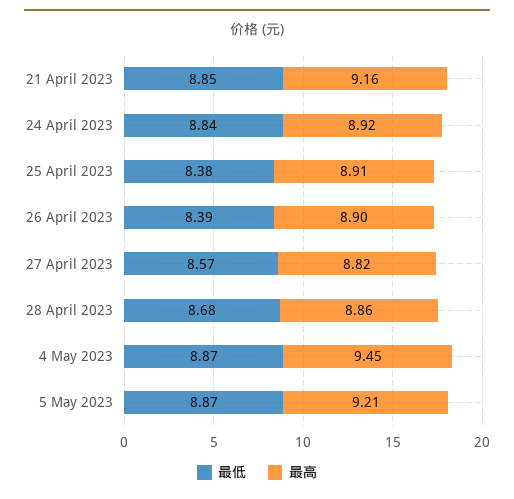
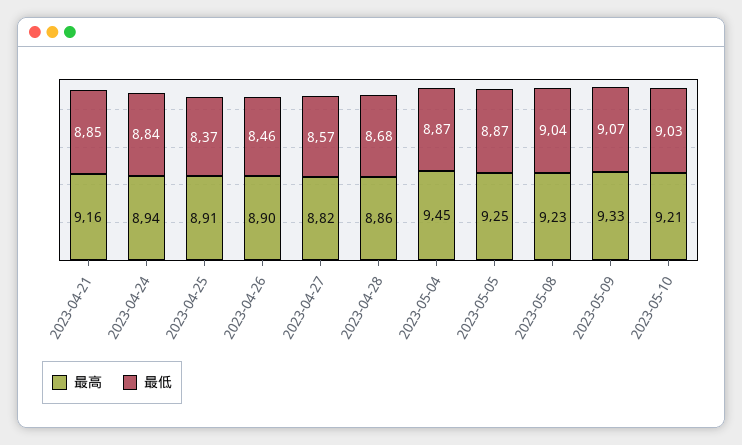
最高, 24 April 2023: 8.92 -> 8.94
最低, 25 April 2023: 8.38 -> 8.37
最低, 26 April 2023: 8.39 -> 8.46
最高, 5 May 2023: 9.21 -> 9.25
最高, 2023-05-08: none -> 9.23
最低, 2023-05-08: none -> 9.04
最高, 2023-05-09: none -> 9.33
最低, 2023-05-09: none -> 9.07
最高, 2023-05-10: none -> 9.21
最低, 2023-05-10: none -> 9.03

